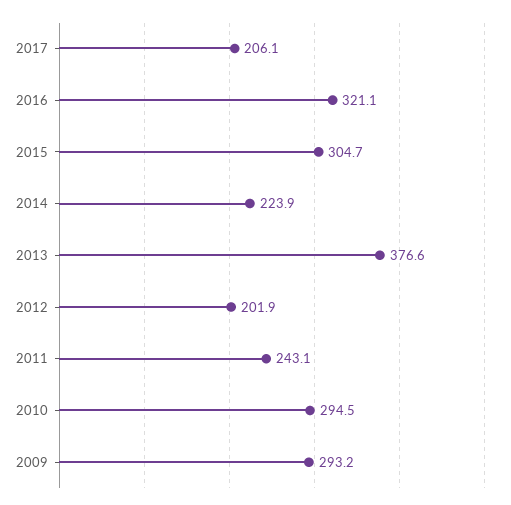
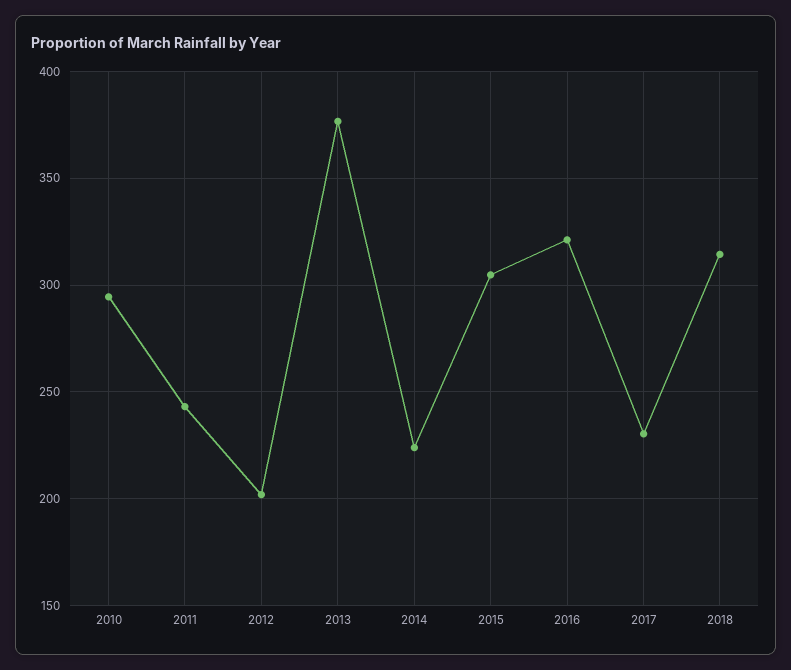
2017: 206.1 -> 230
2009: 293.2 -> none
2018: none -> 315

